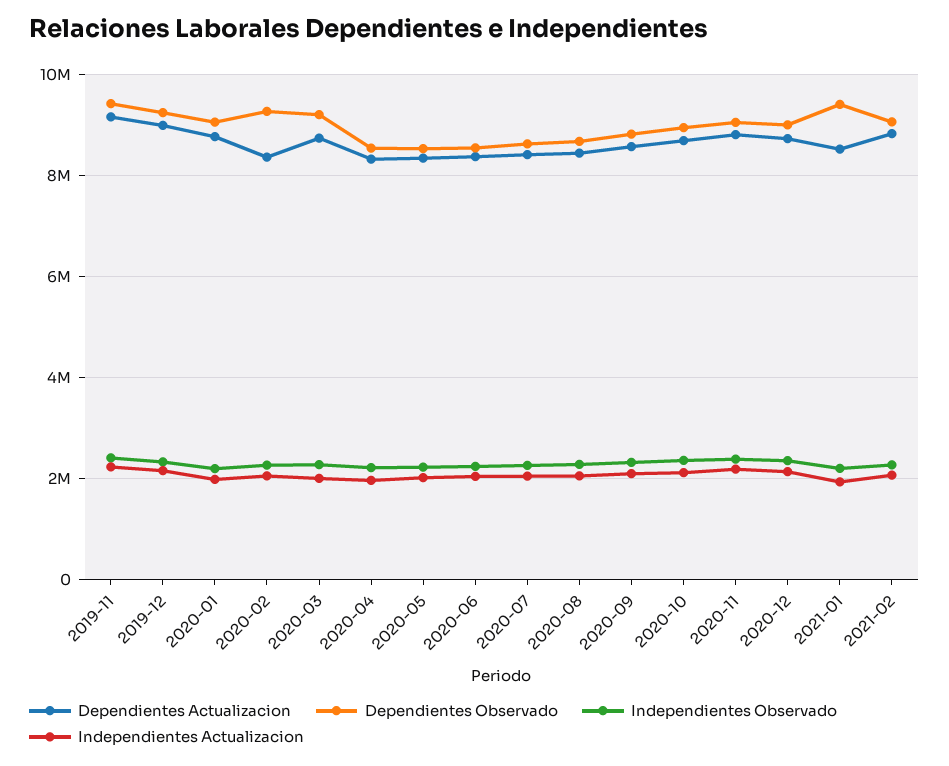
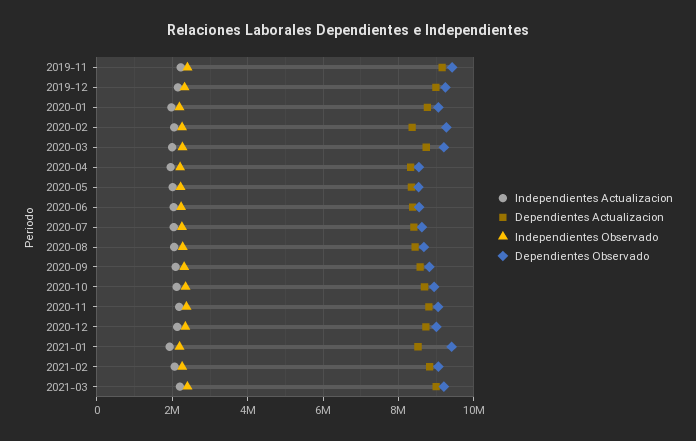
Independientes Actualizacion, 2021-03: none -> 2200000
Dependientes Actualizacion, 2021-03: none -> 9000000
Independientes Observado, 2021-03: none -> 2400000
Dependientes Observado, 2021-03: none -> 9200000

